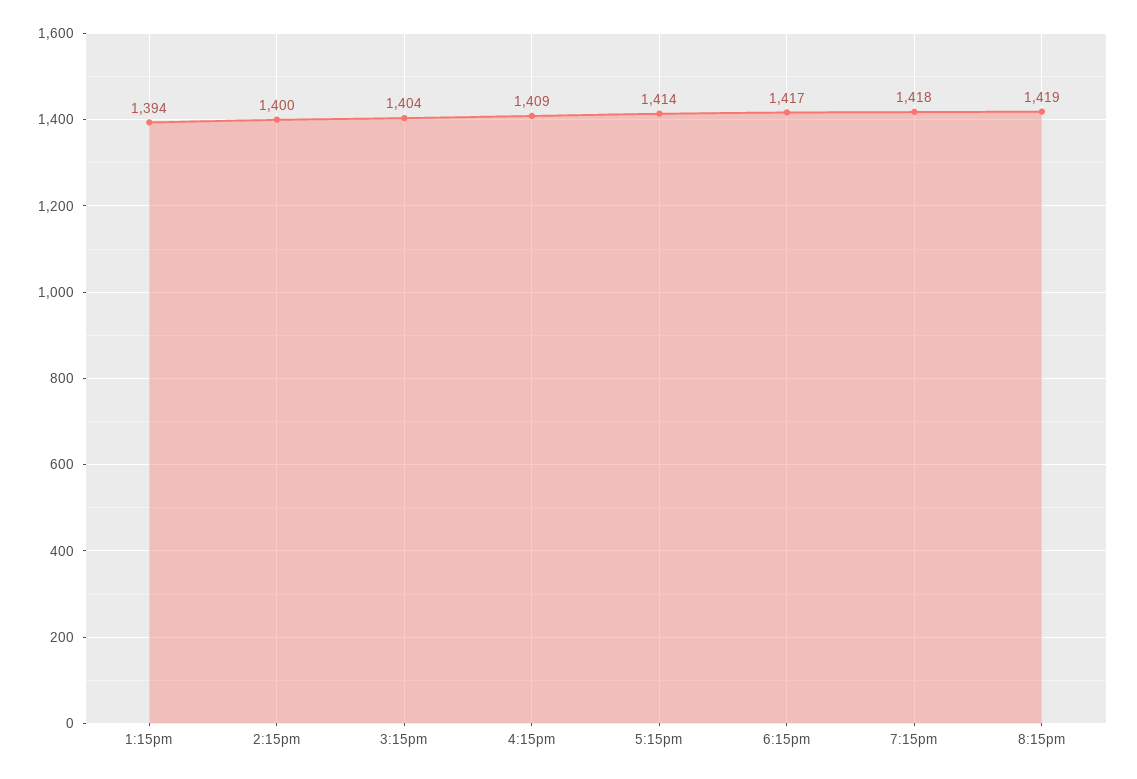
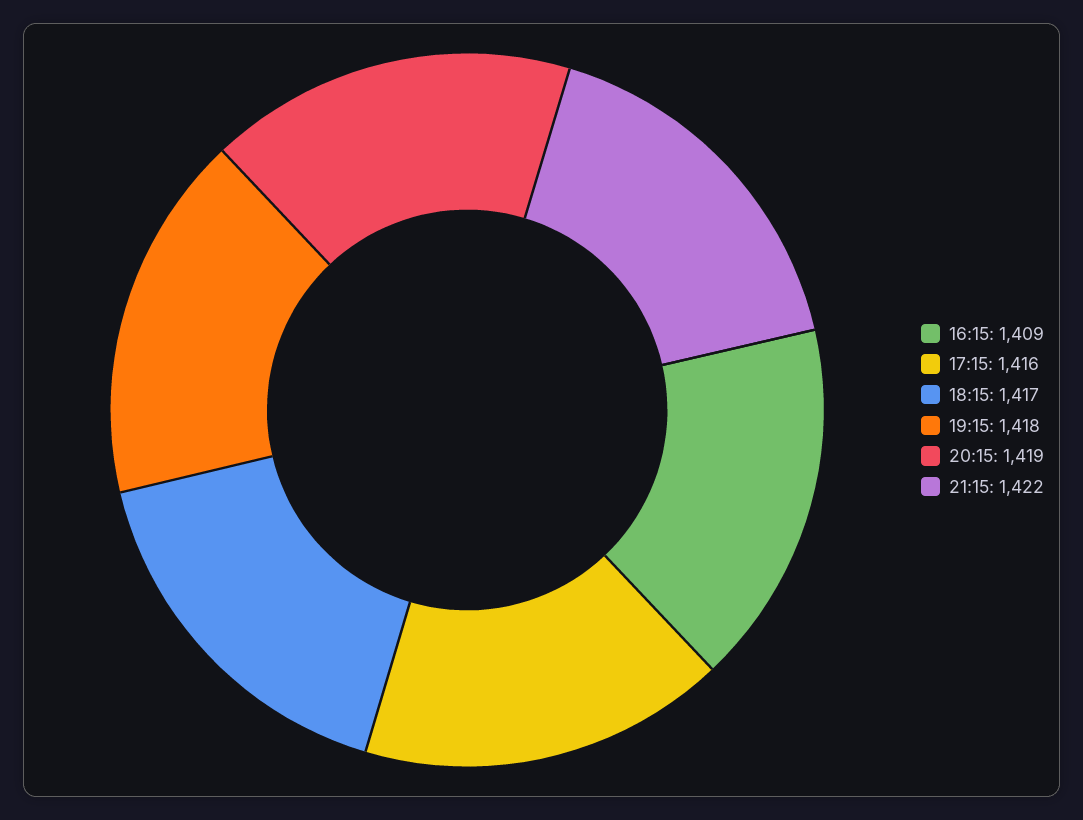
1:15pm: 1394 -> none
2:15pm: 1400 -> none
3:15pm: 1404 -> none
5:15pm: 1414 -> 1416
21:15: none -> 1422

